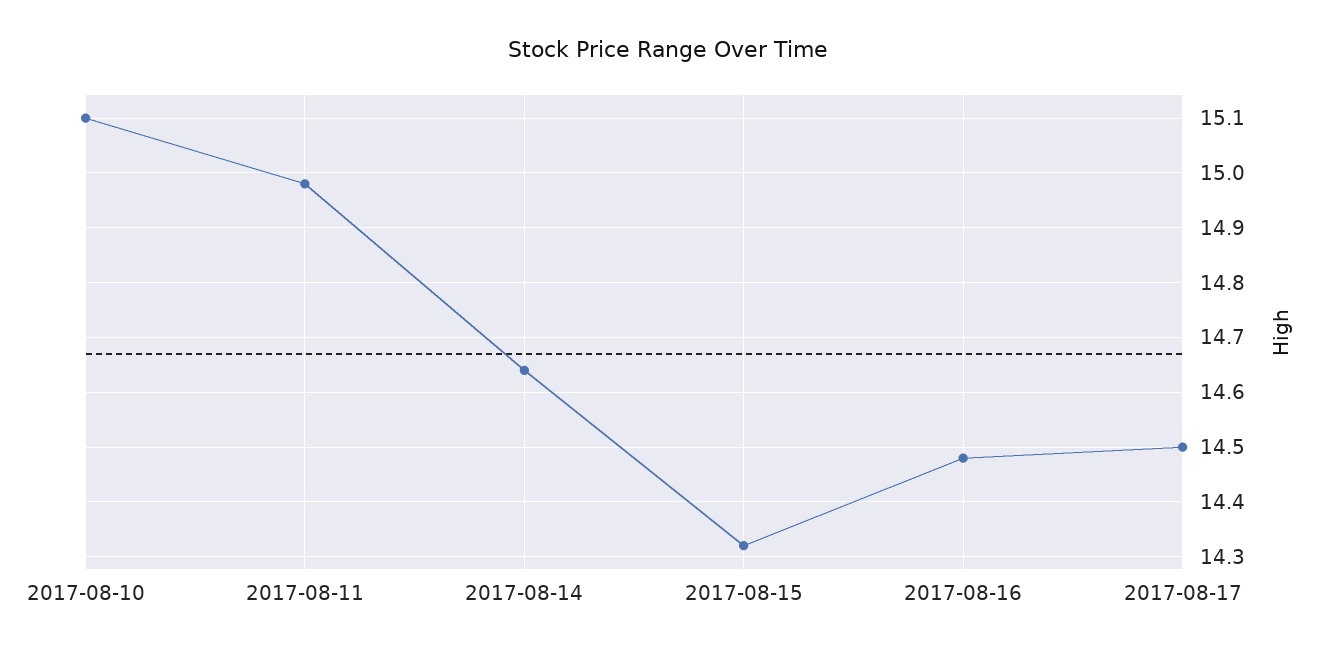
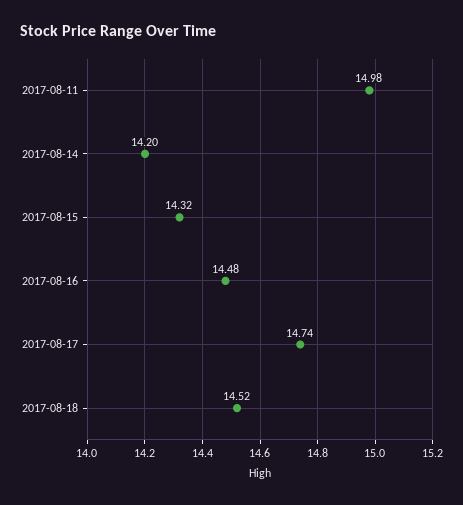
2017-08-10: 15.1 -> none
2017-08-14: 14.65 -> 14.2
2017-08-17: 14.5 -> 14.74
2017-08-18: none -> 14.52

